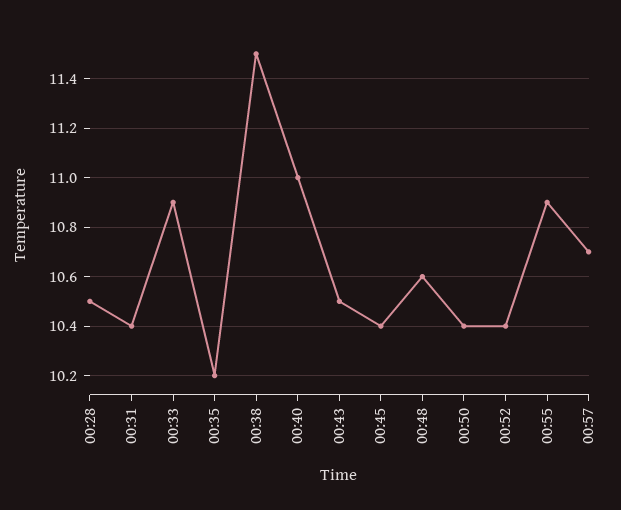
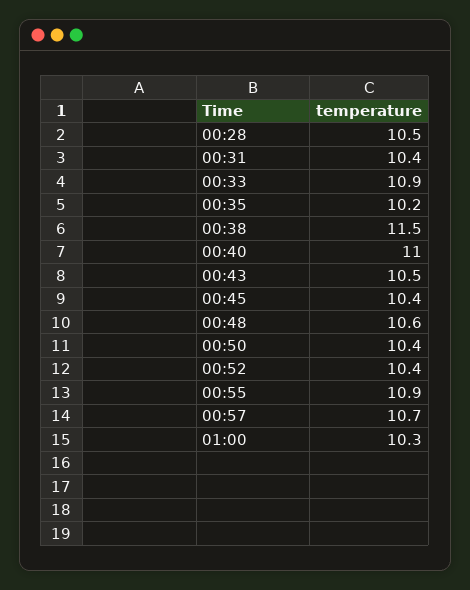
01:00: none -> 10.3

